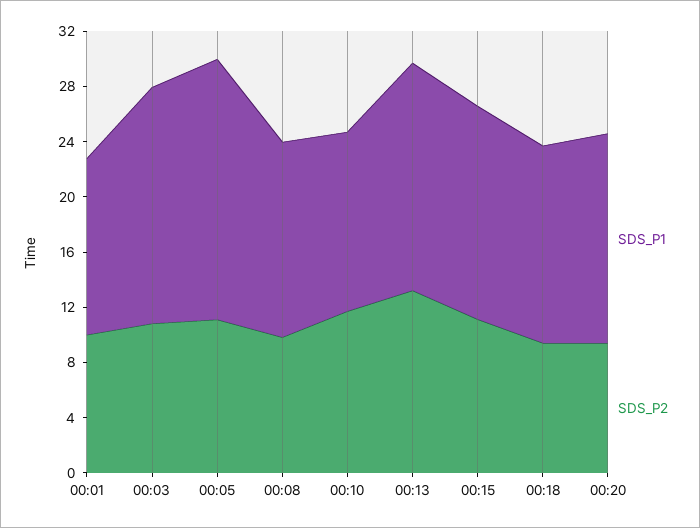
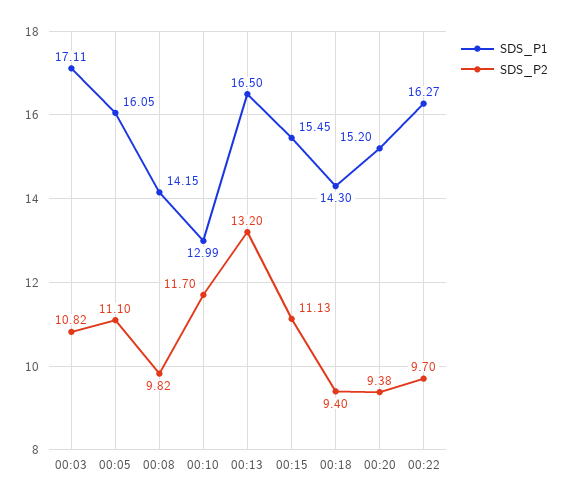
SDS_P1, 00:01: 13 -> none
SDS_P2, 00:01: 10 -> none
SDS_P1, 00:05: 19 -> 16.05
SDS_P1, 00:22: none -> 16.27
SDS_P2, 00:22: none -> 9.7

